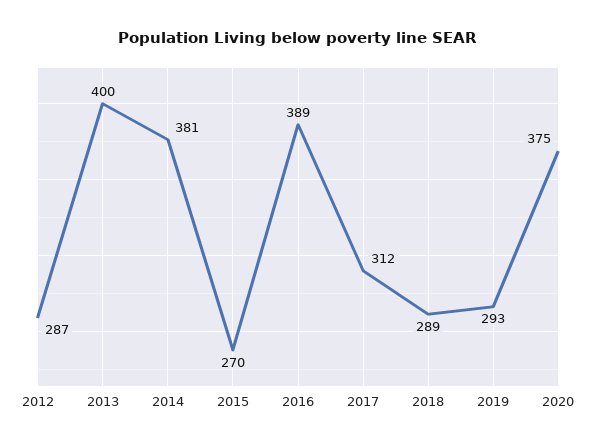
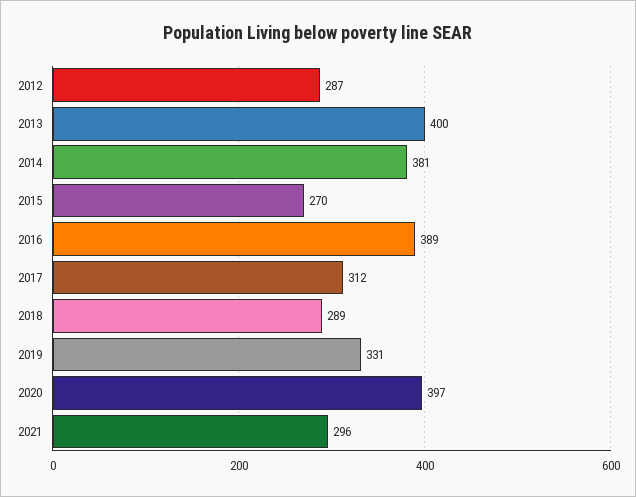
2019: 293 -> 331
2020: 375 -> 397
2021: none -> 296

